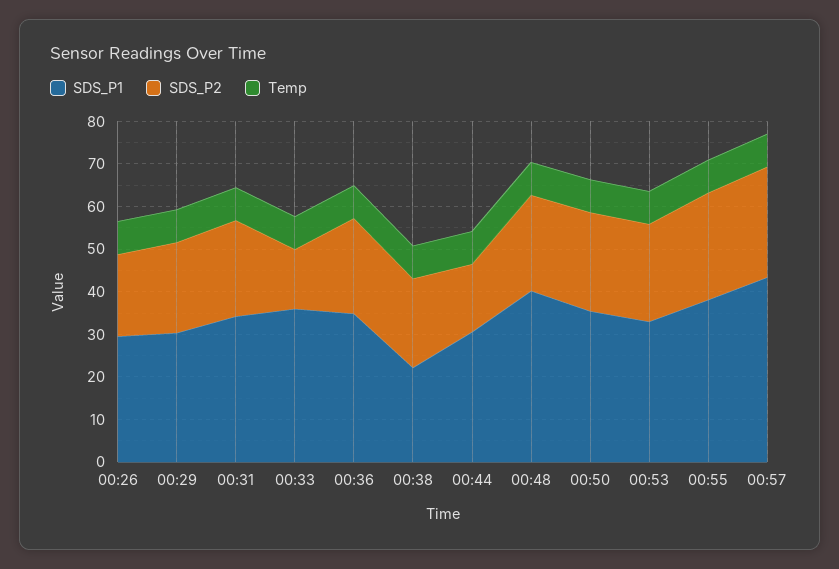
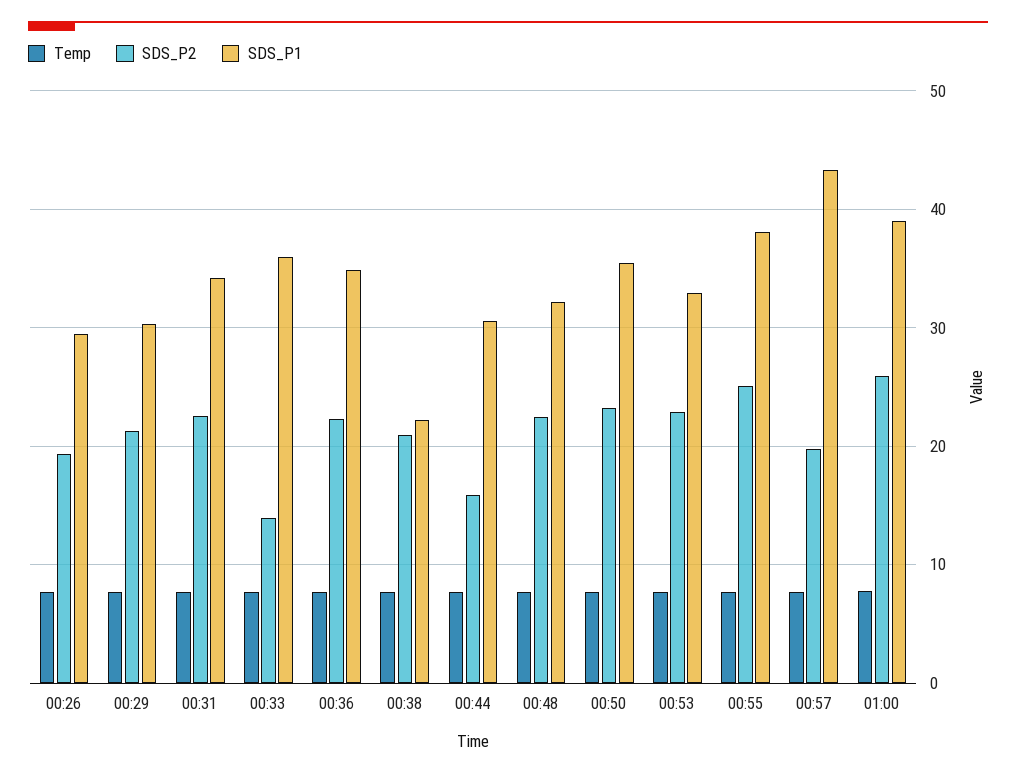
SDS_P1, 00:48: 40 -> 32
SDS_P2, 00:57: 26 -> 20
Temp, 01:00: none -> 8
SDS_P2, 01:00: none -> 26
SDS_P1, 01:00: none -> 39

